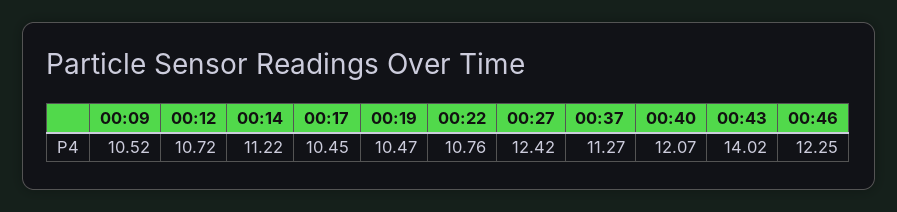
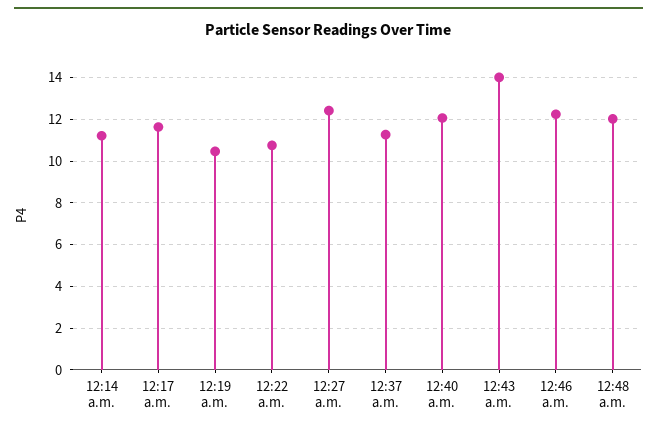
00:09: 10.52 -> none
00:12: 10.72 -> none
00:17: 10.45 -> 11.5
12:48 a.m.: none -> 12

